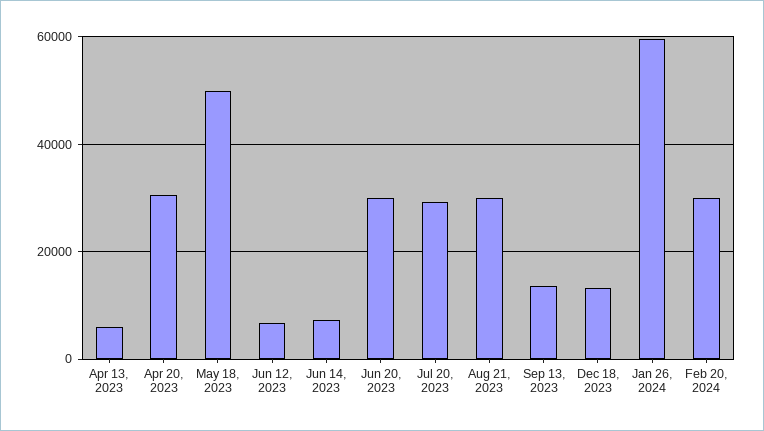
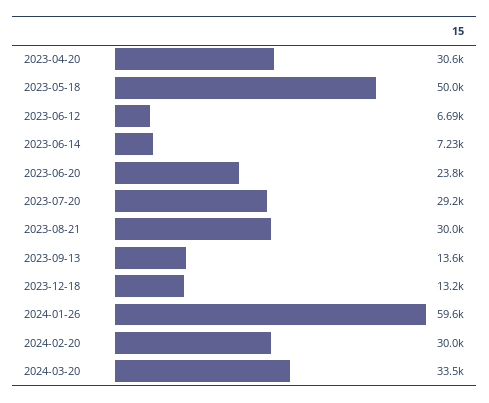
Apr 13, 2023: 6000 -> none
Jun 20, 2023: 30000 -> 23800
2024-03-20: none -> 33500

